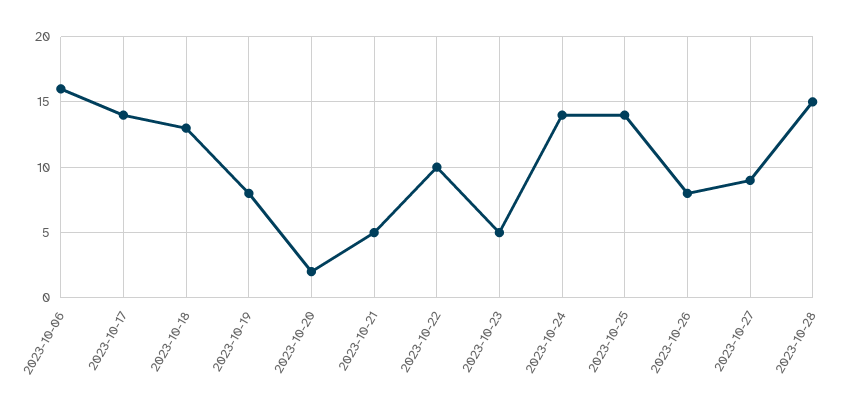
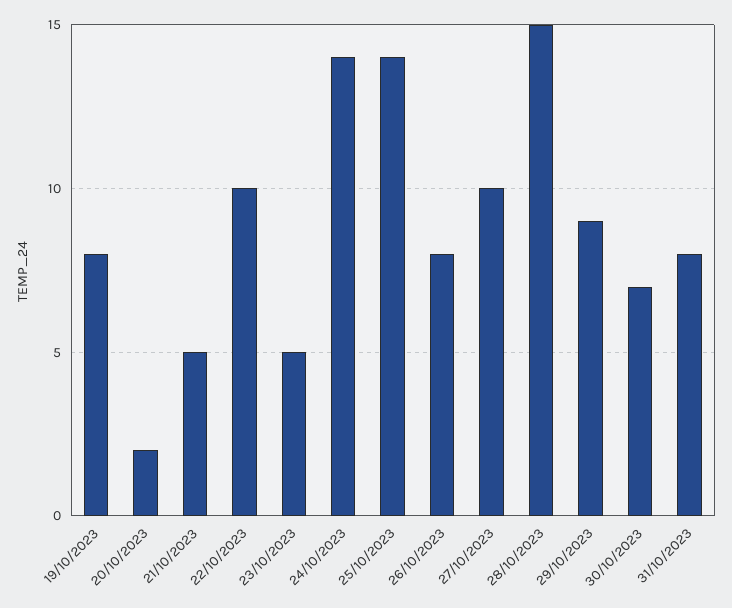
2023-10-06: 16 -> none
2023-10-17: 14 -> none
2023-10-18: 13 -> none
2023-10-27: 9 -> 10
29/10/2023: none -> 9
30/10/2023: none -> 7
31/10/2023: none -> 8

